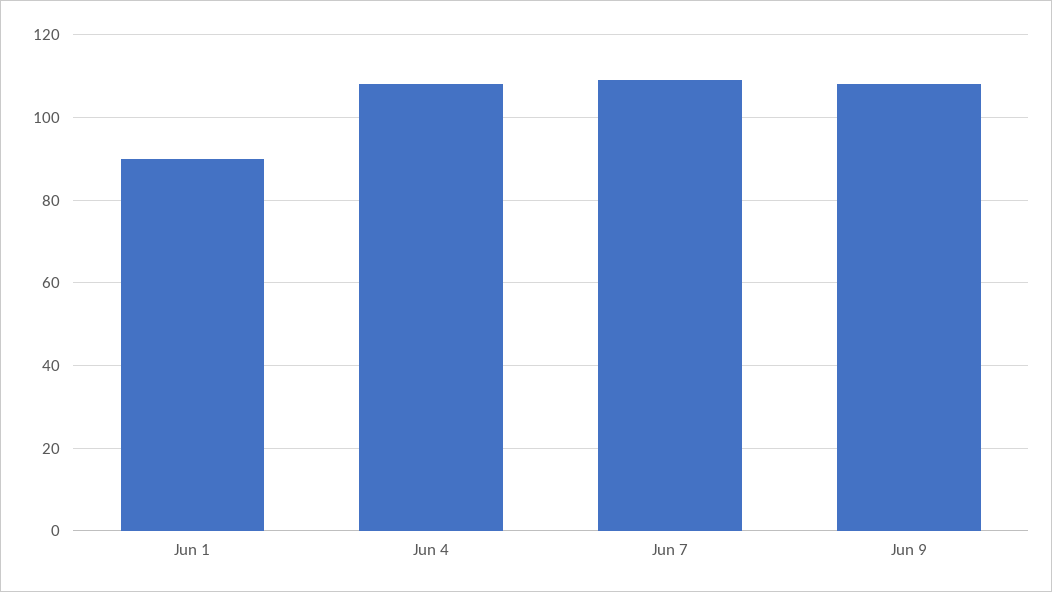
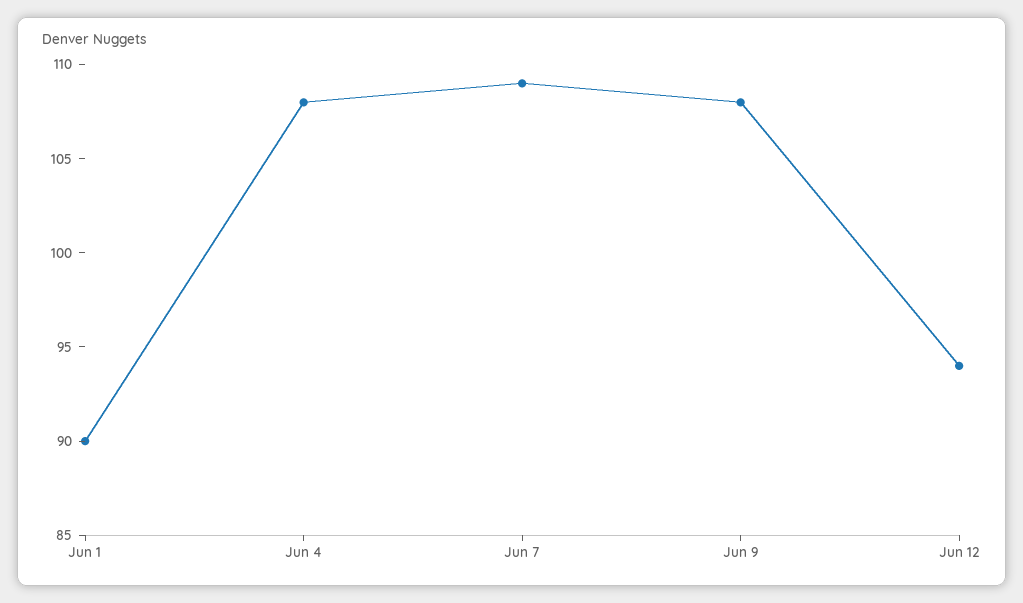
Jun 12: none -> 94

